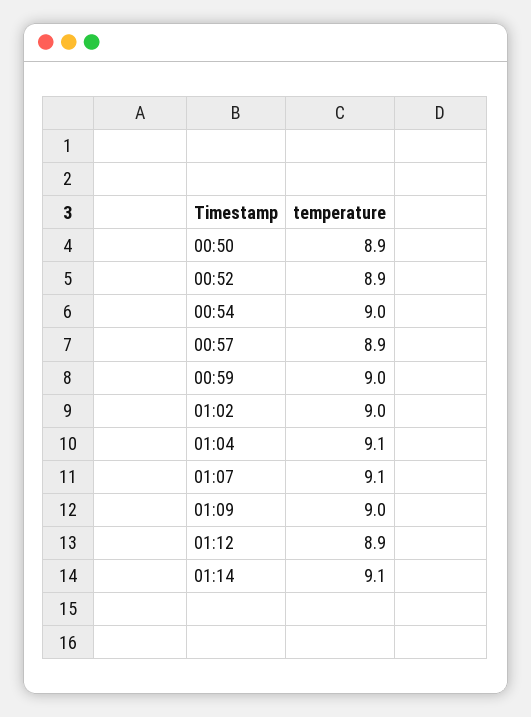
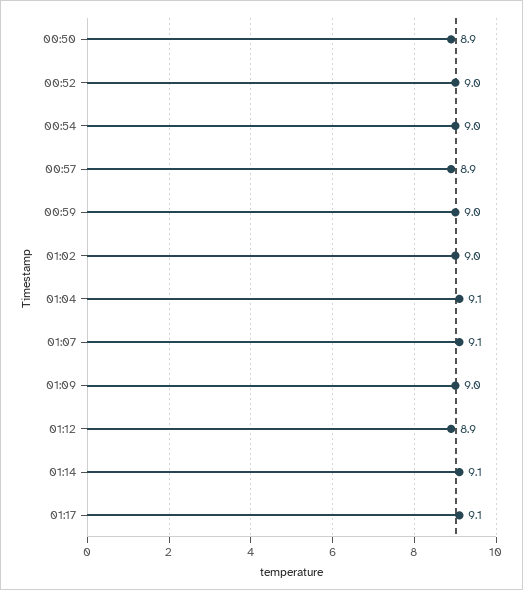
00:52: 8.9 -> 9
01:17: none -> 9.1

